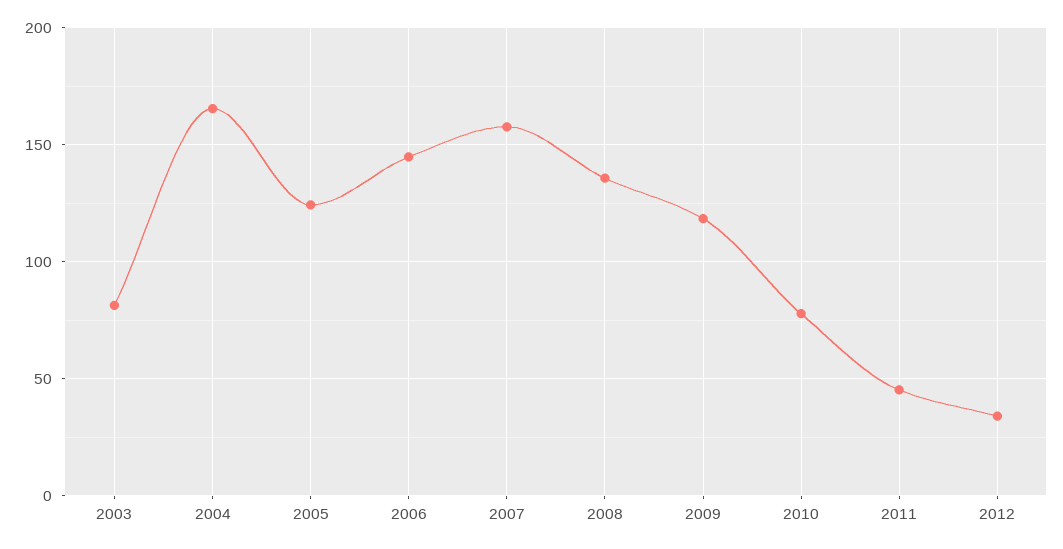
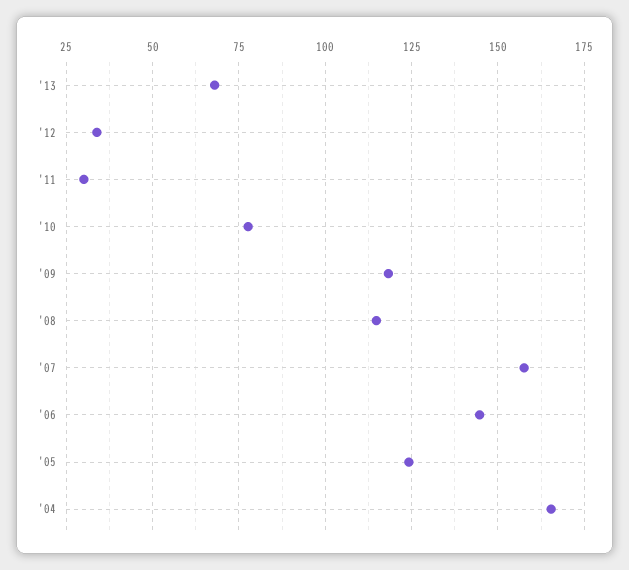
2003: 80 -> none
2008: 135 -> 115
2011: 45 -> 30
'13: none -> 67.5

